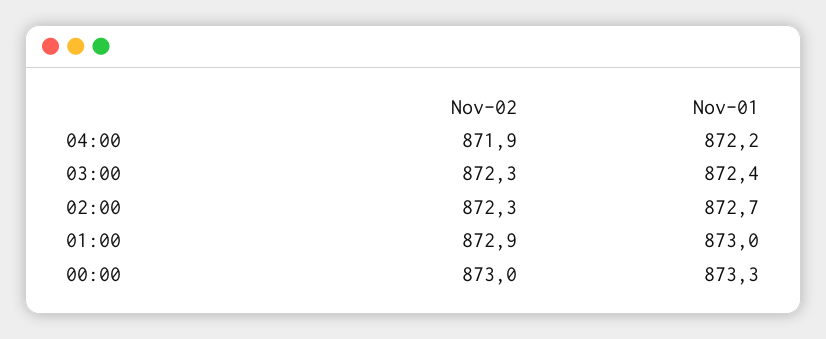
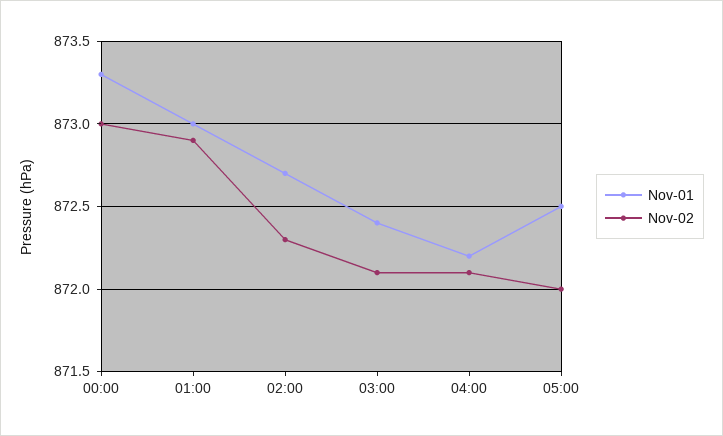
Nov-02, 04:00: 871.9 -> 872.1
Nov-02, 03:00: 872.3 -> 872.1
Nov-01, 05:00: none -> 872.5
Nov-02, 05:00: none -> 872

